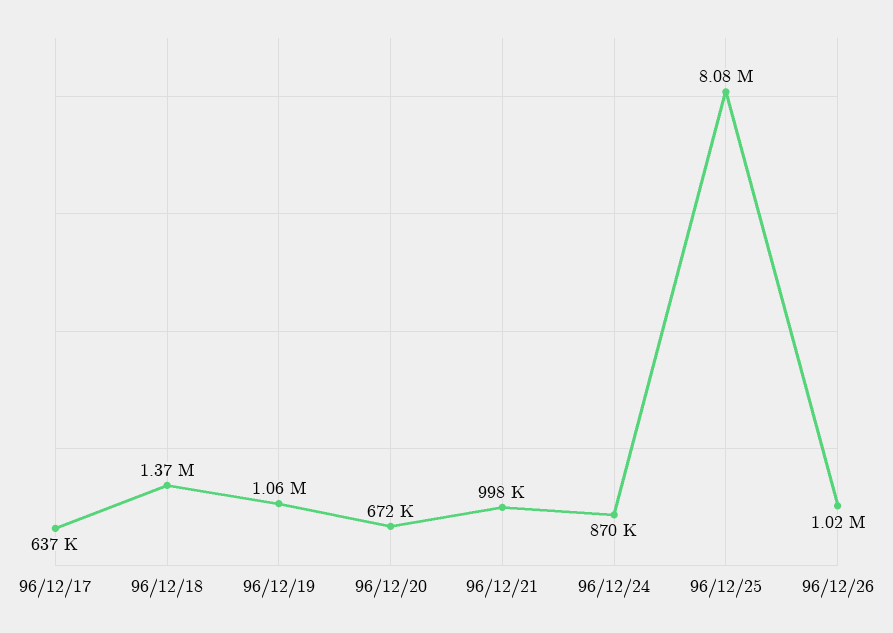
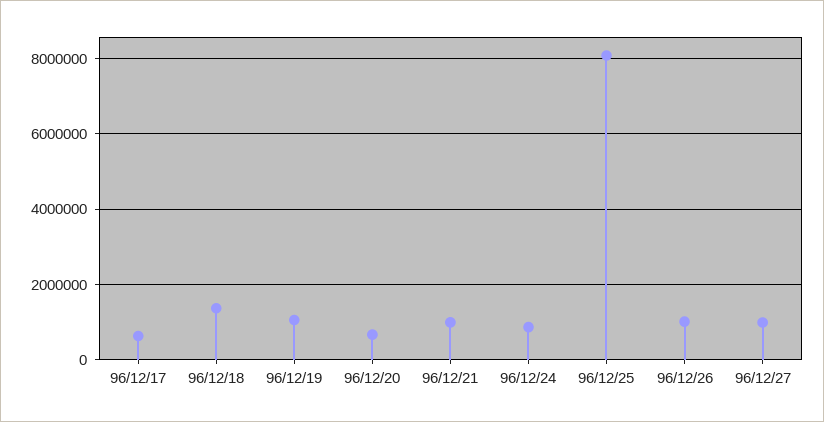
96/12/27: none -> 1000000

